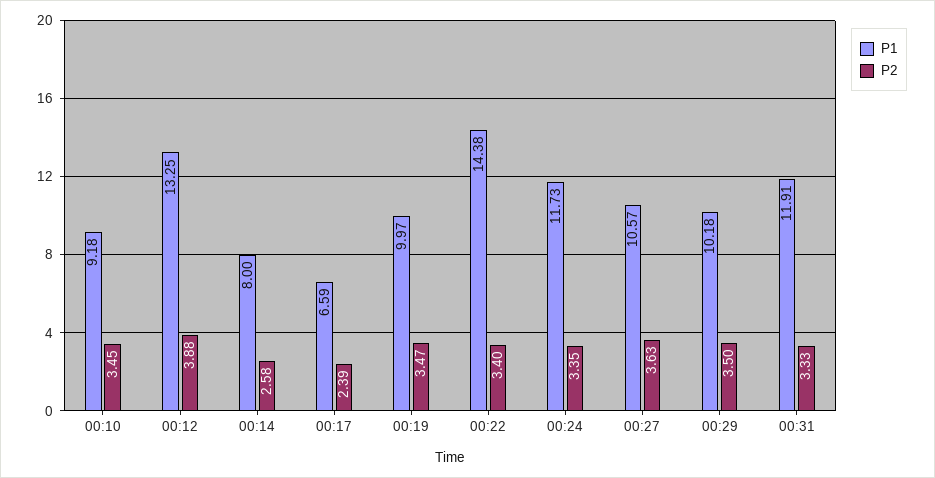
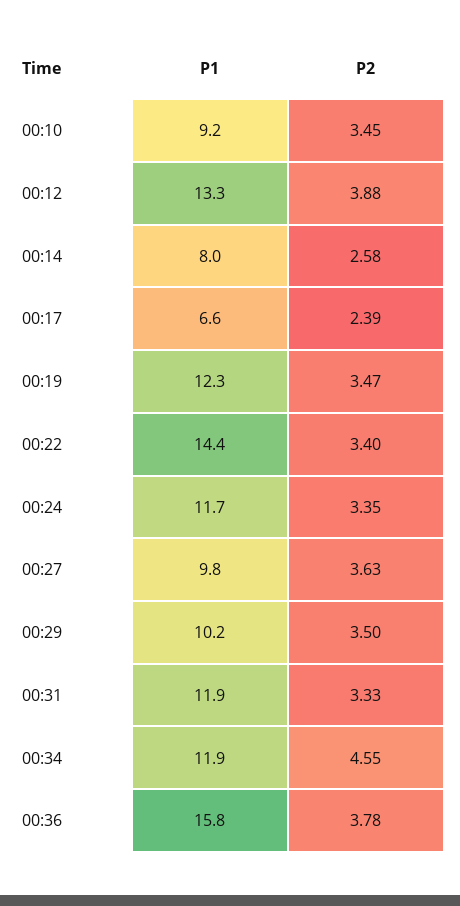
P1, 00:19: 9.97 -> 12.3
P1, 00:27: 10.57 -> 9.8
P1, 00:34: none -> 11.9
P2, 00:34: none -> 4.55
P1, 00:36: none -> 15.8
P2, 00:36: none -> 3.78

